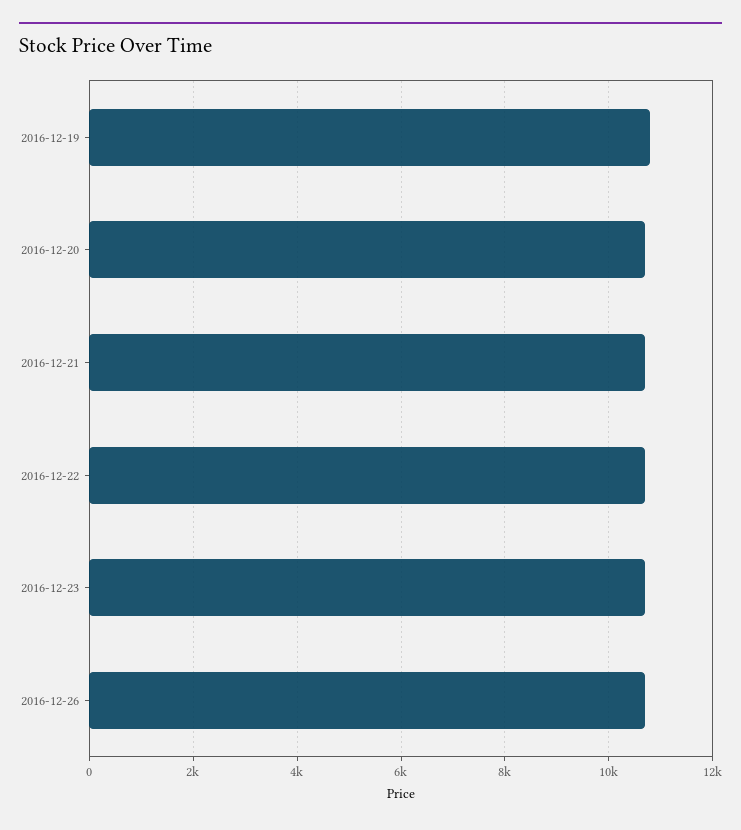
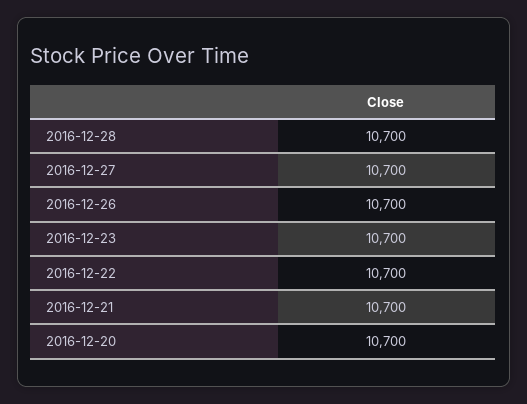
2016-12-19: 10800 -> none
2016-12-28: none -> 10700
2016-12-27: none -> 10700

